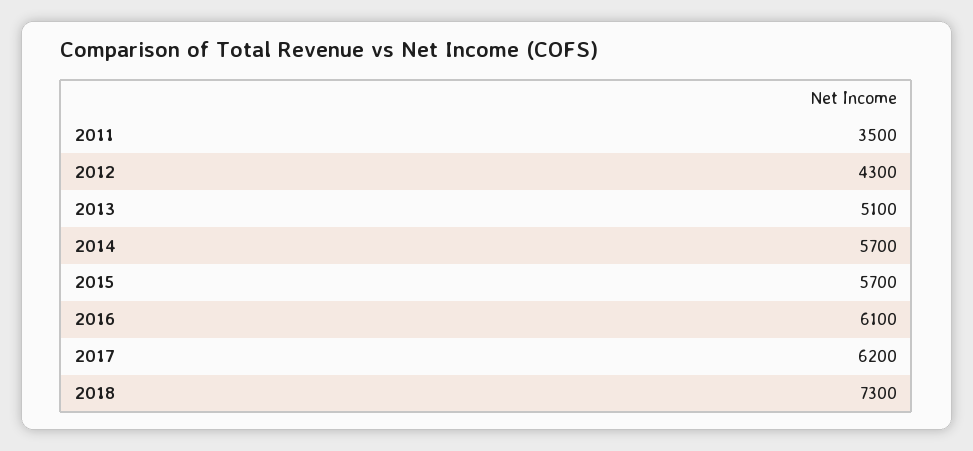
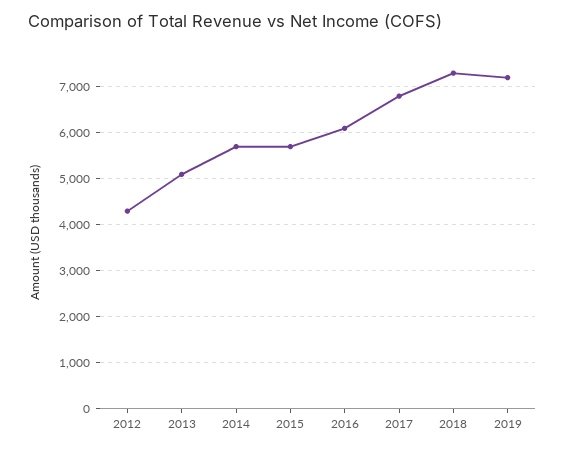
2011: 3500 -> none
2017: 6200 -> 6800
2019: none -> 7200

